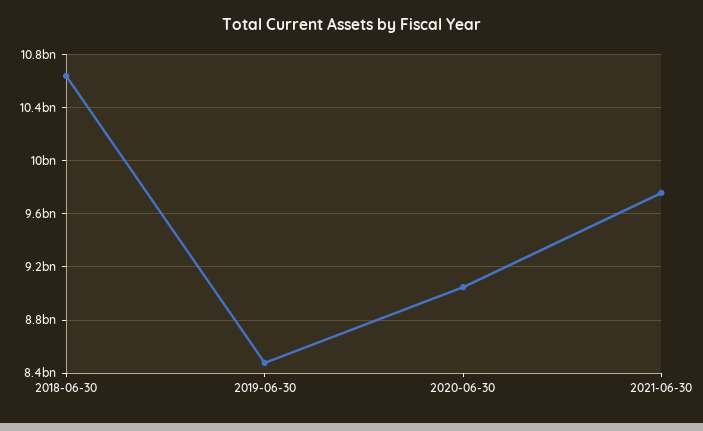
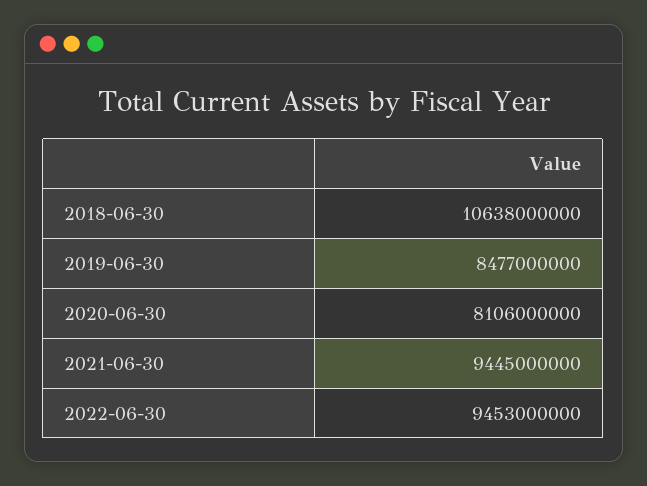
2020-06-30: 9050000000 -> 8106000000
2021-06-30: 9750000000 -> 9445000000
2022-06-30: none -> 9453000000

